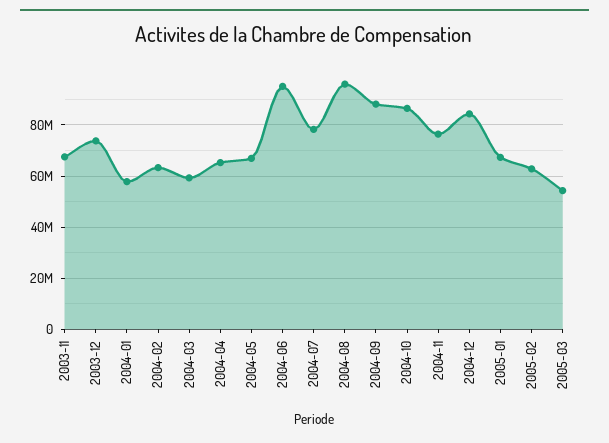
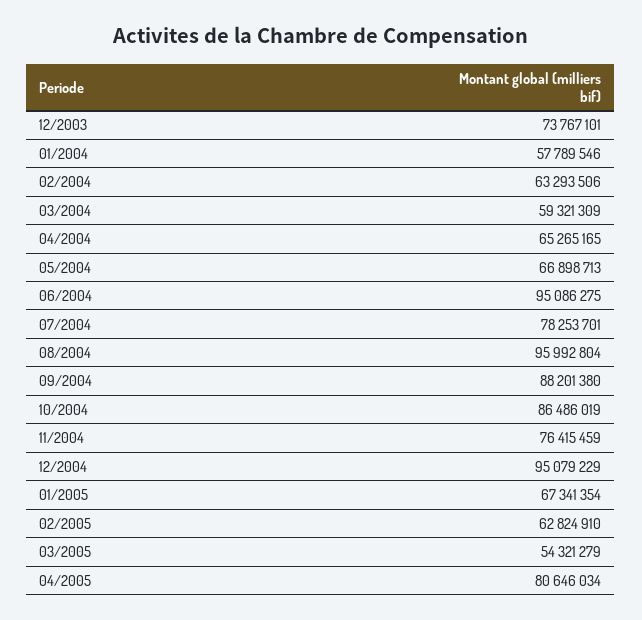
2003-11: 67500000 -> none
2004-12: 85000000 -> 95079229
04/2005: none -> 80646034

